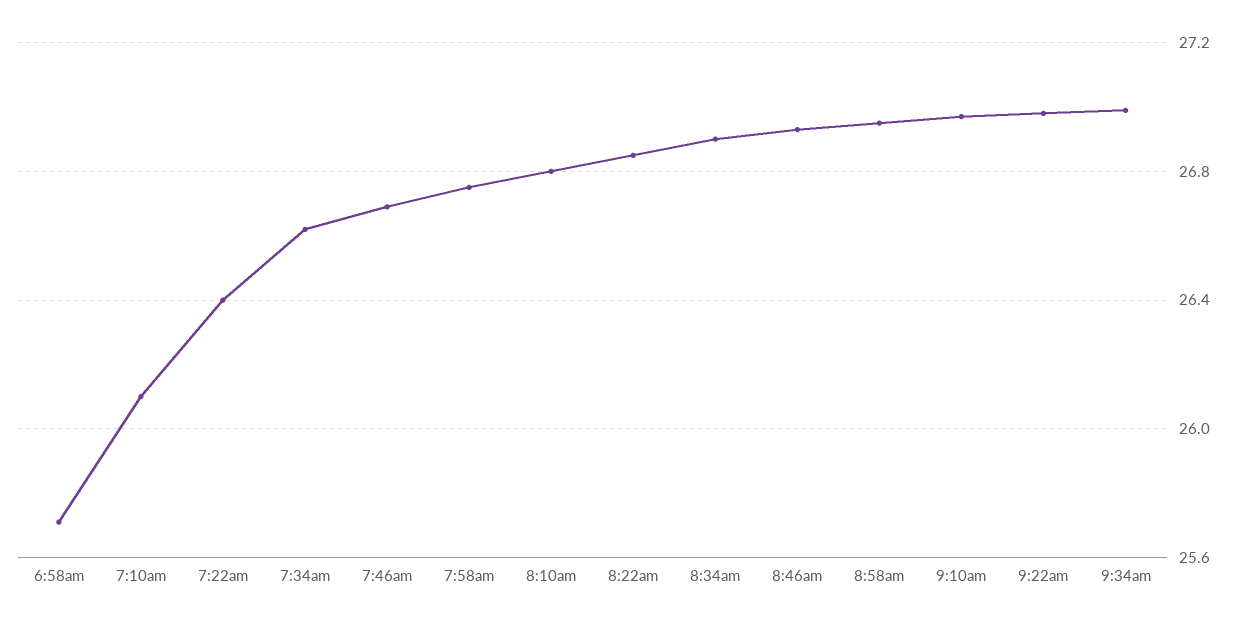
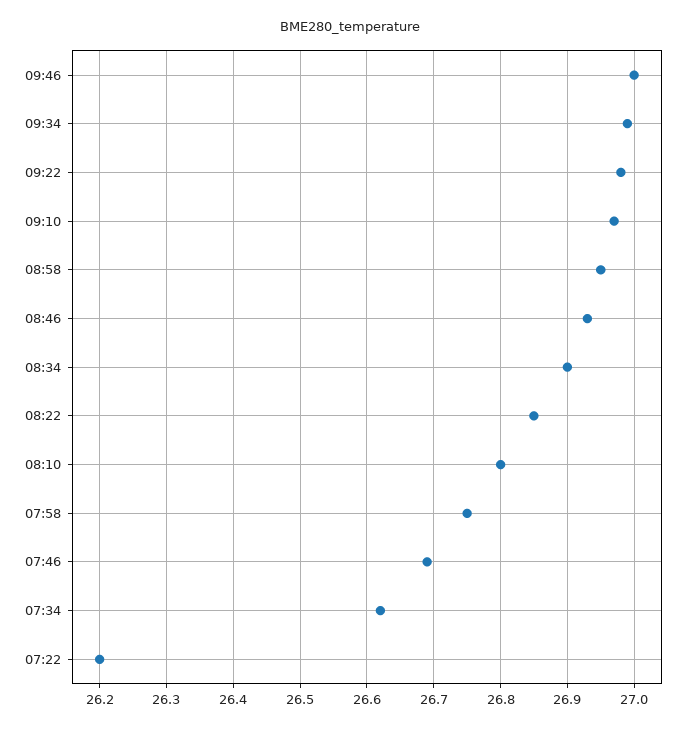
6:58am: 25.7 -> none
7:10am: 26.1 -> none
7:22am: 26.4 -> 26.2
09:46: none -> 27

